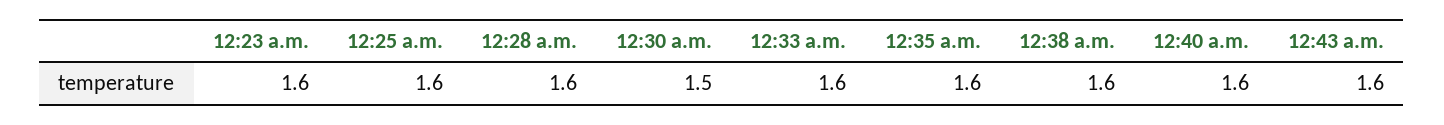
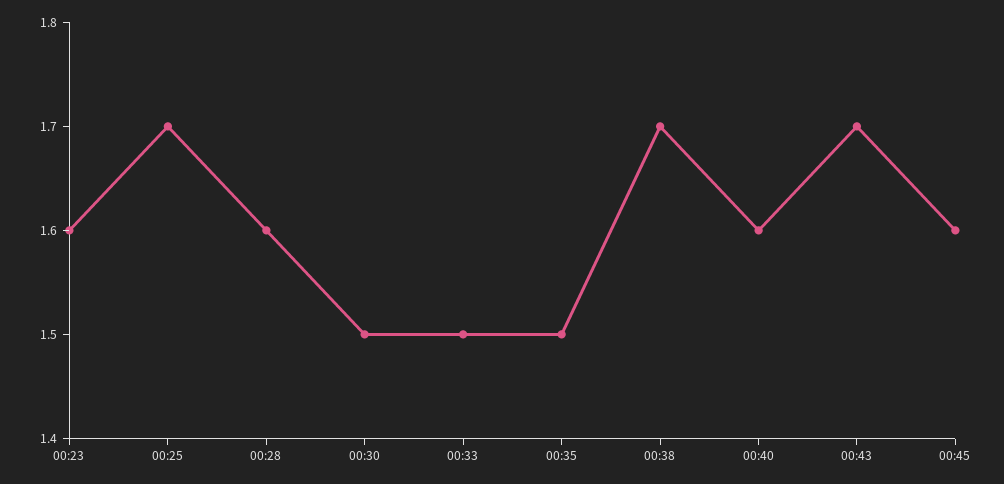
12:25 a.m.: 1.6 -> 1.7
12:33 a.m.: 1.6 -> 1.5
12:35 a.m.: 1.6 -> 1.5
12:38 a.m.: 1.6 -> 1.7
12:43 a.m.: 1.6 -> 1.7
00:45: none -> 1.6

